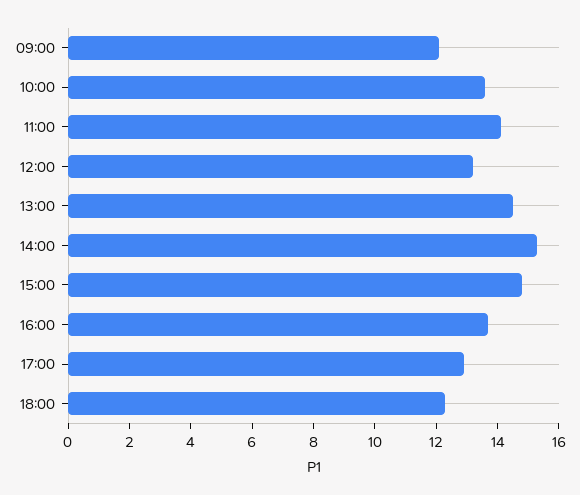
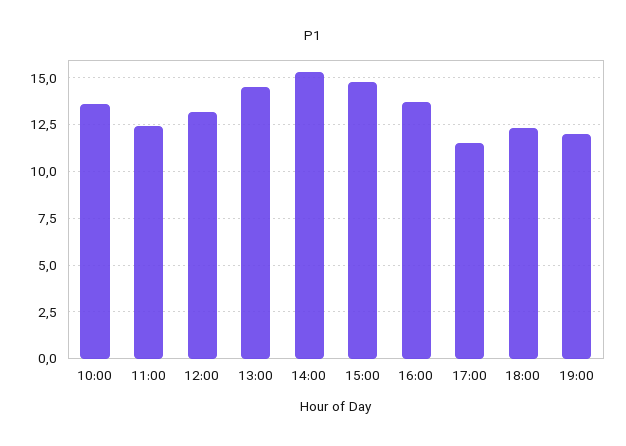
09:00: 12 -> none
11:00: 14 -> 12.5
17:00: 13 -> 11.5
19:00: none -> 12

